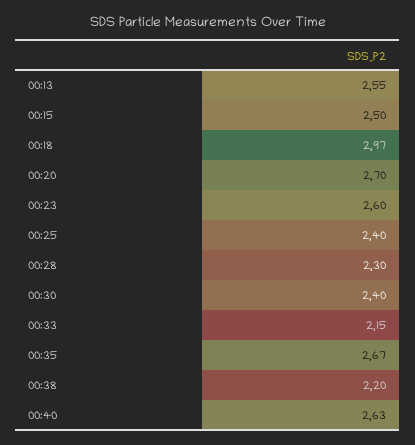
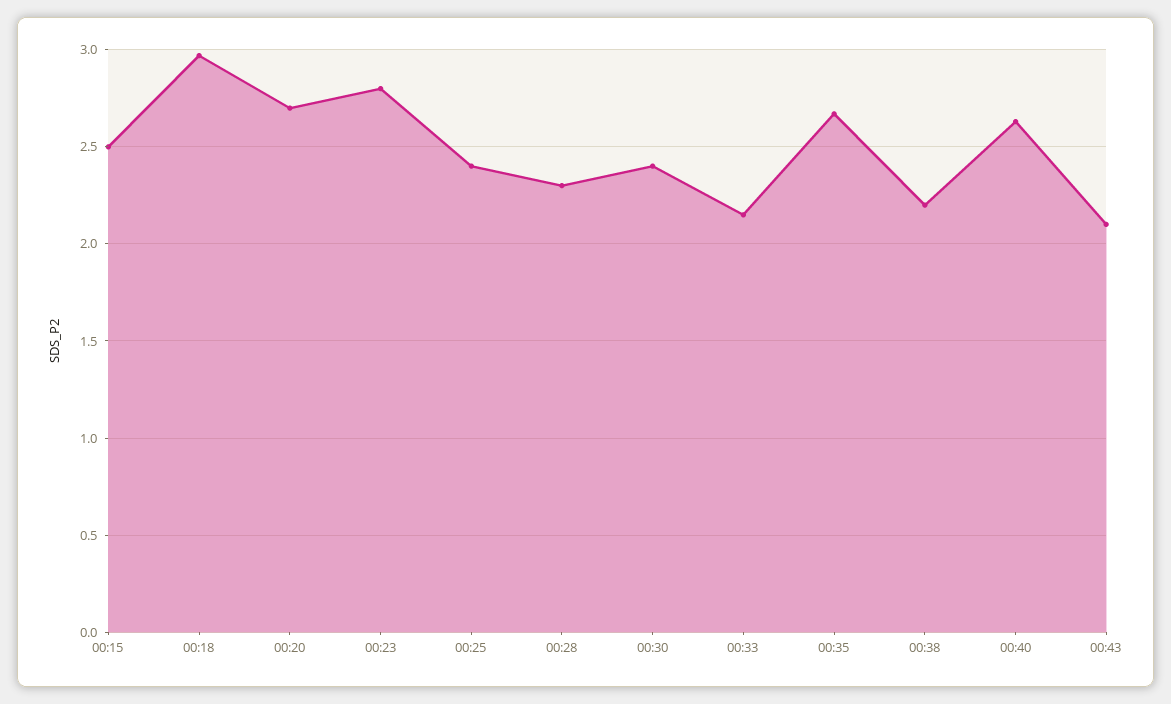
00:13: 2.55 -> none
00:23: 2.6 -> 2.8
00:43: none -> 2.1

